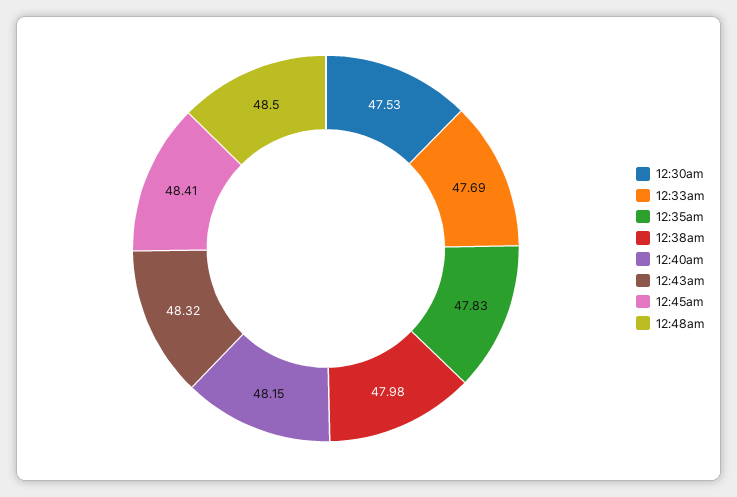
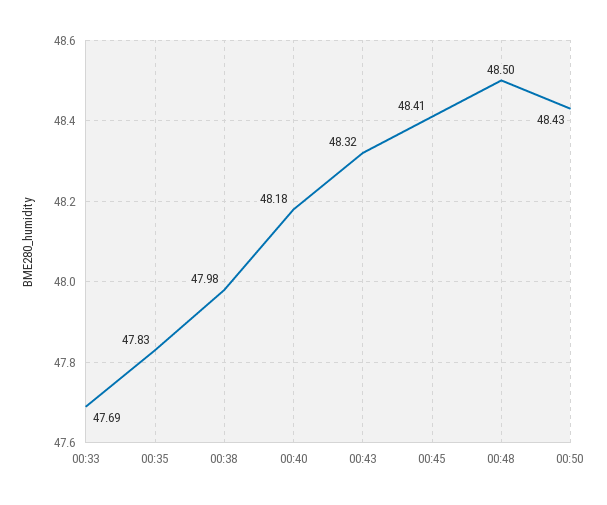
12:30am: 47.53 -> none
12:40am: 48.15 -> 48.18
00:50: none -> 48.43

